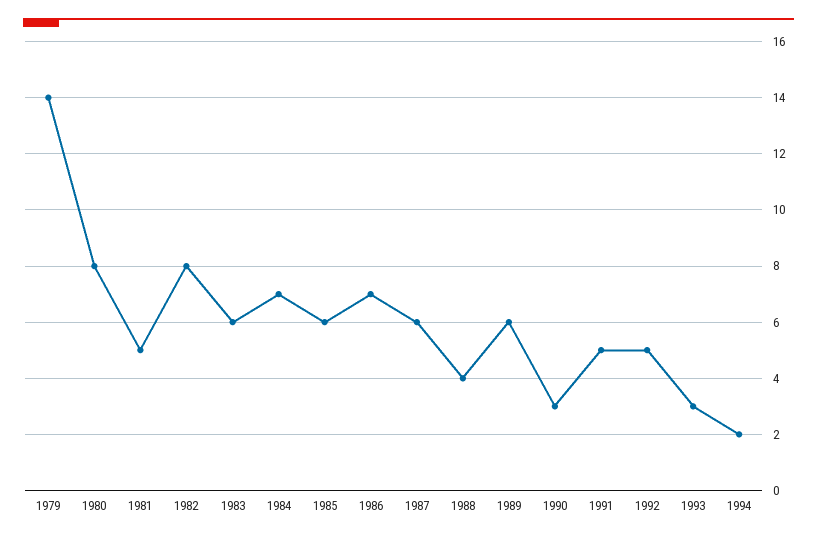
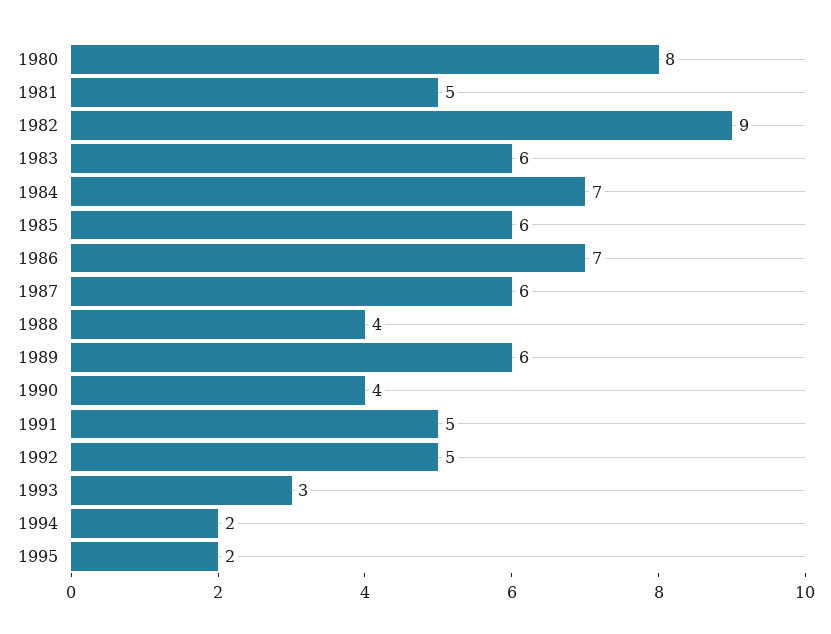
1979: 14 -> none
1982: 8 -> 9
1990: 3 -> 4
1995: none -> 2

